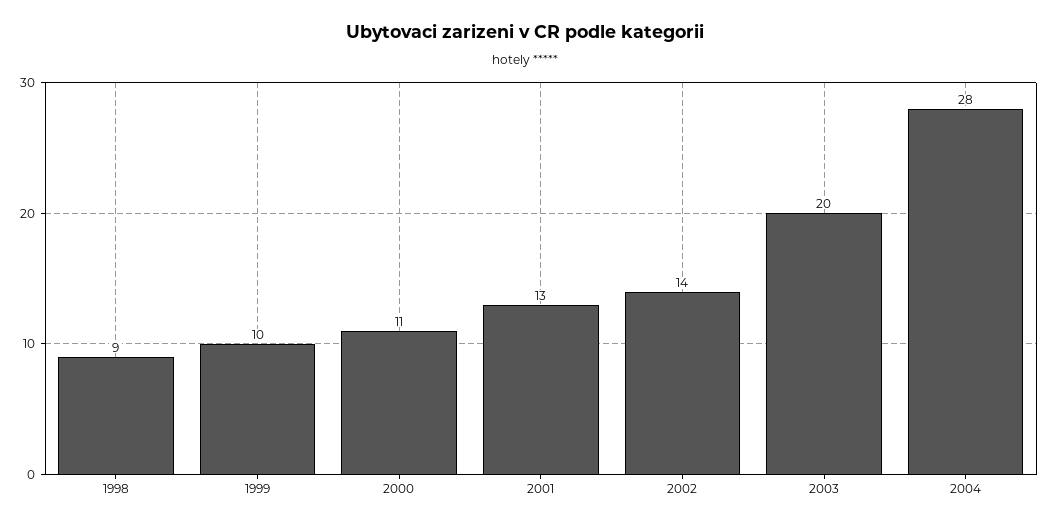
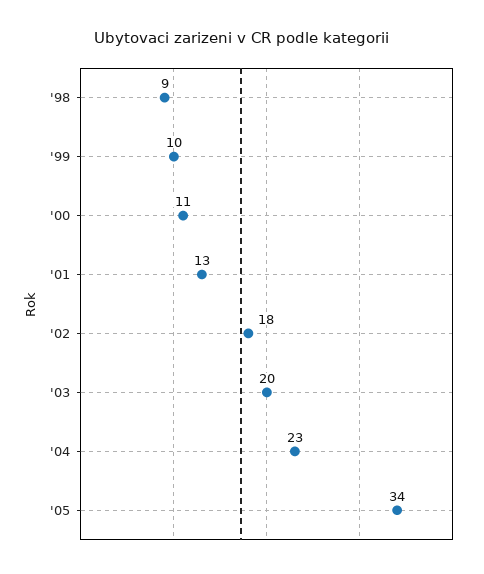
2002: 14 -> 18
2004: 28 -> 23
'05: none -> 34

